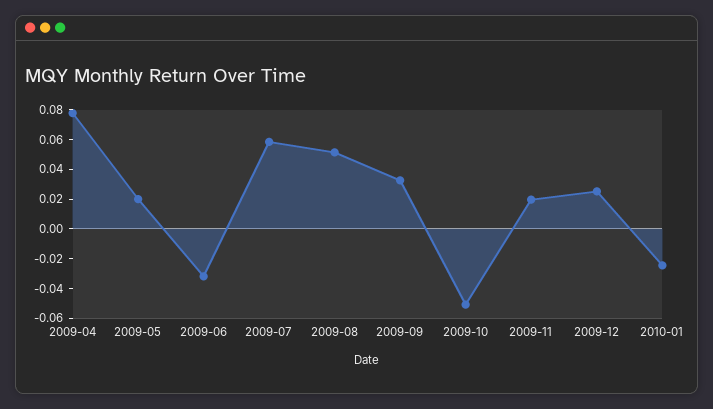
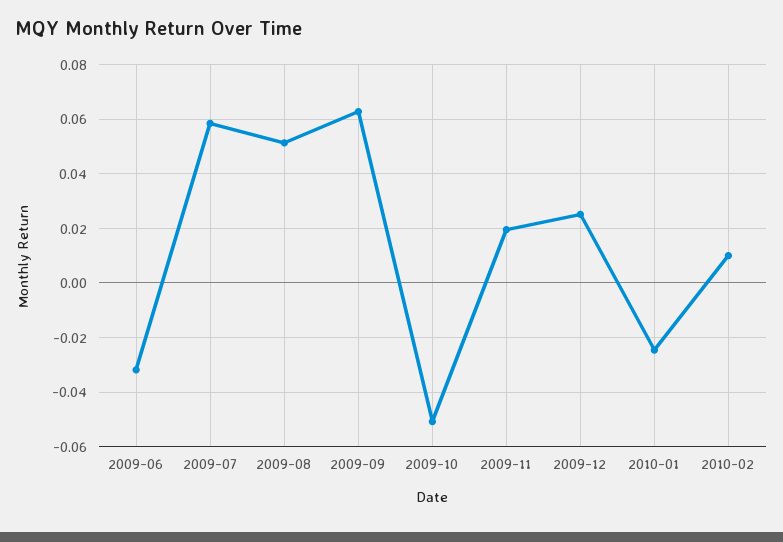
2009-04: 0.08 -> none
2009-05: 0.02 -> none
2009-09: 0.03 -> 0.0625
2010-02: none -> 0.01

